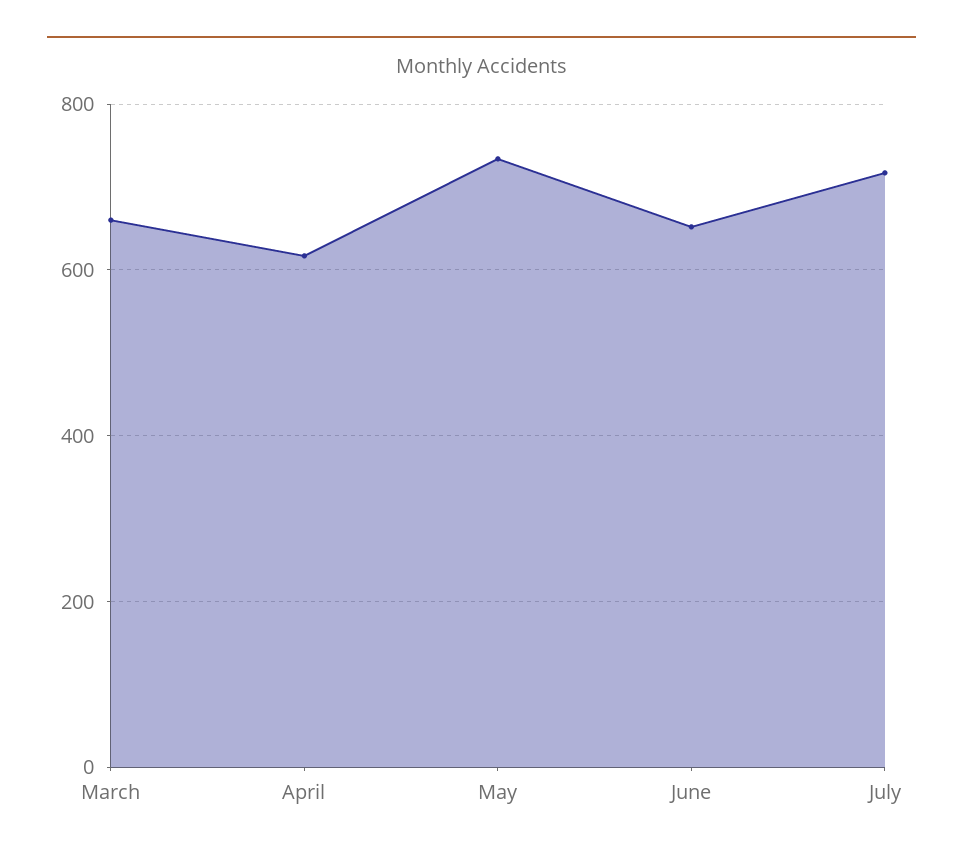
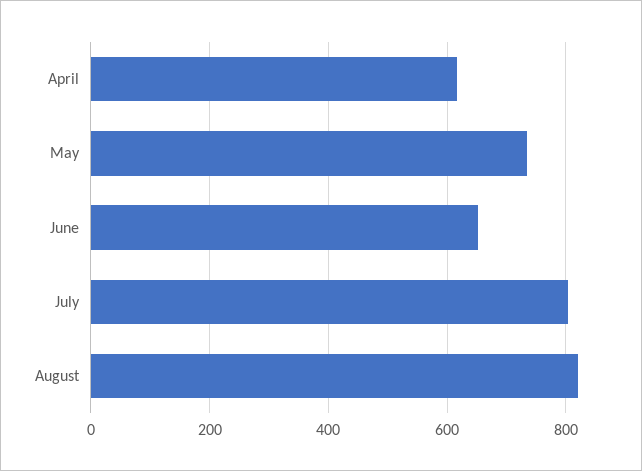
March: 660 -> none
July: 720 -> 800
August: none -> 820

